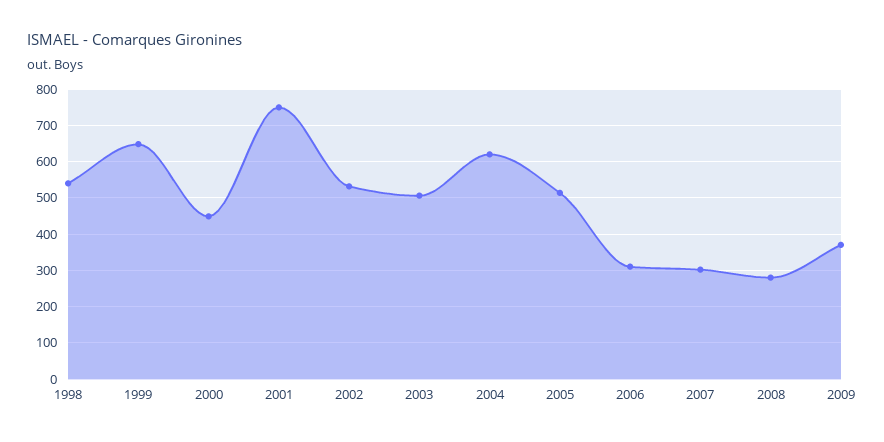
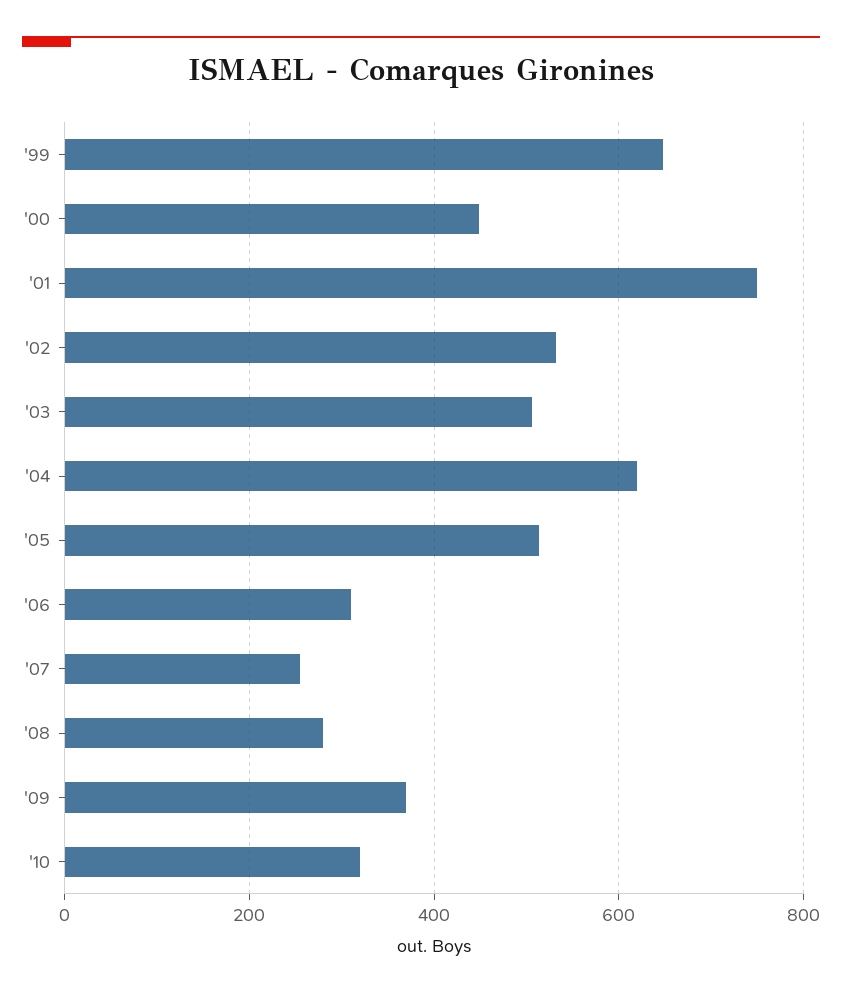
1998: 540 -> none
2007: 300 -> 260
'10: none -> 320

